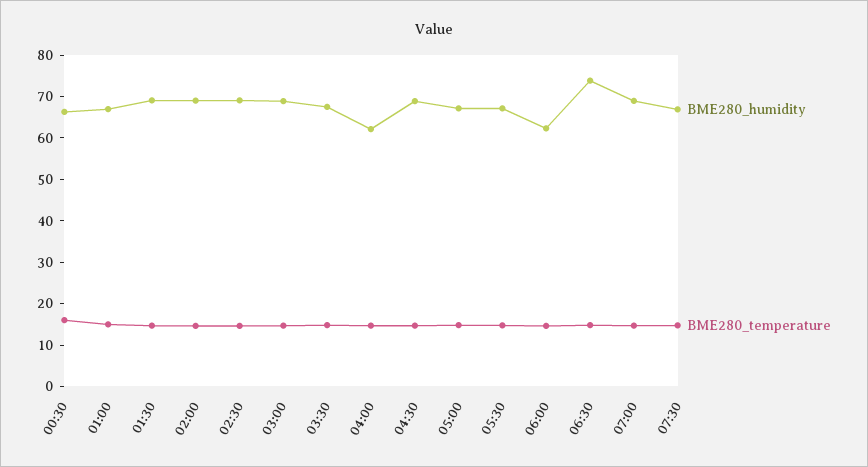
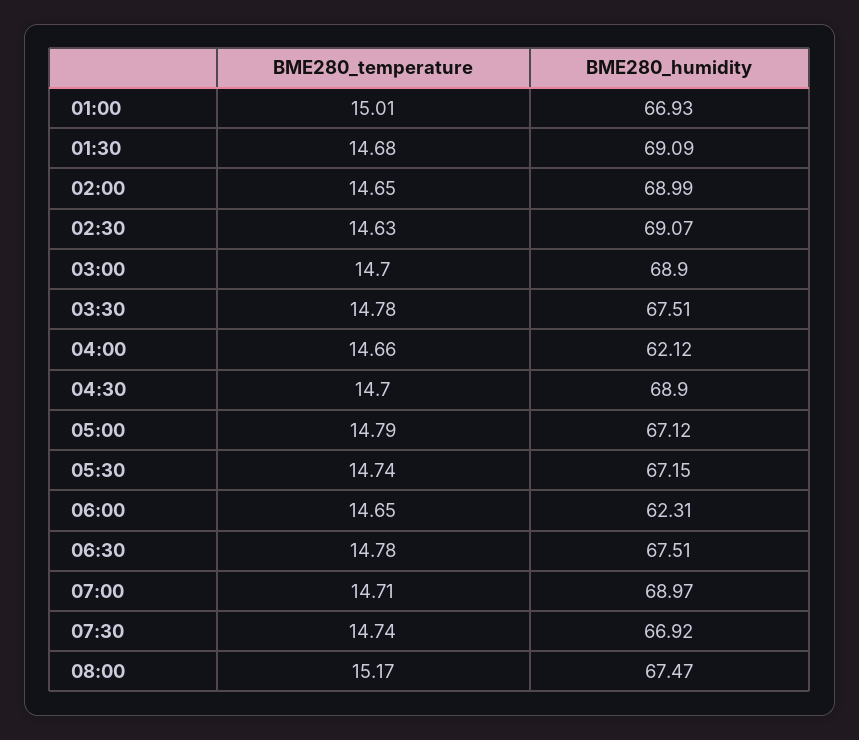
BME280_humidity, 00:30: 66 -> none
BME280_temperature, 00:30: 16 -> none
BME280_humidity, 06:30: 74 -> 67.51
BME280_temperature, 08:00: none -> 15.17
BME280_humidity, 08:00: none -> 67.47

